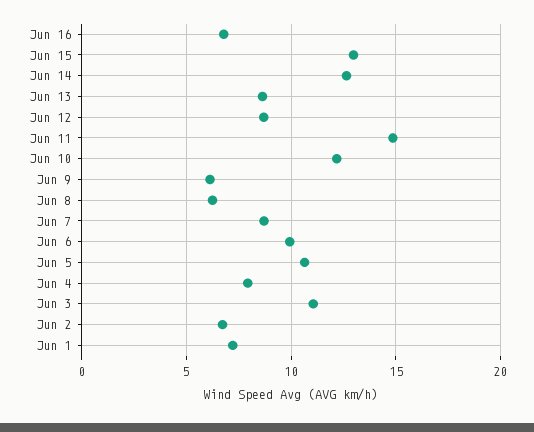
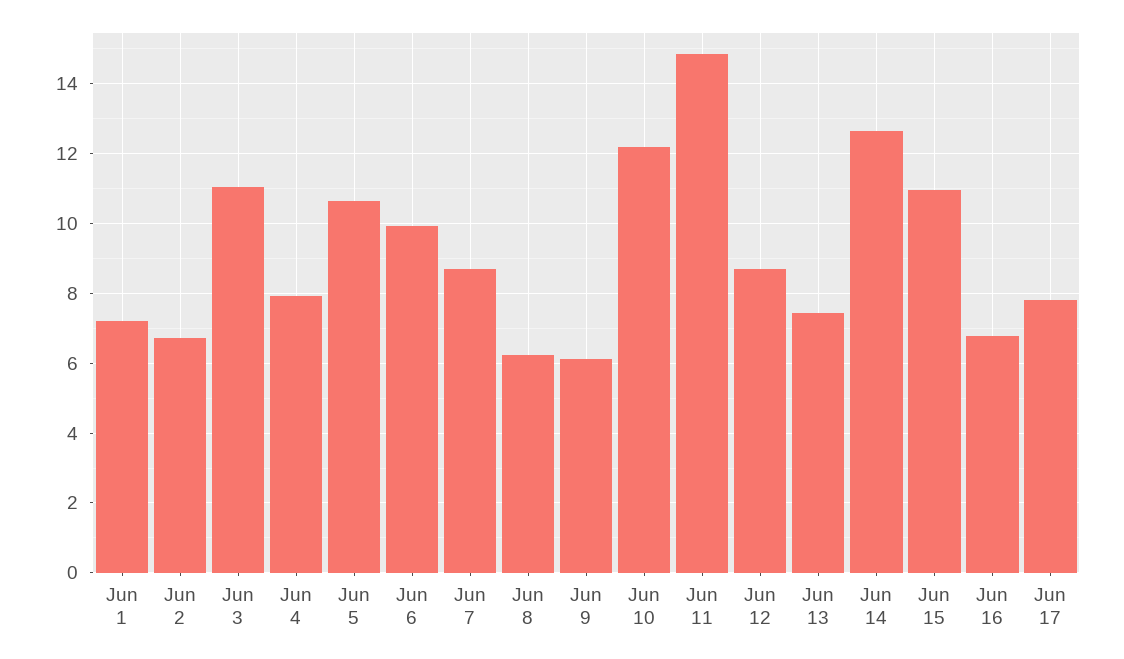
Jun 15: 13 -> 11
Jun 13: 8.5 -> 7.4
Jun 17: none -> 7.8

